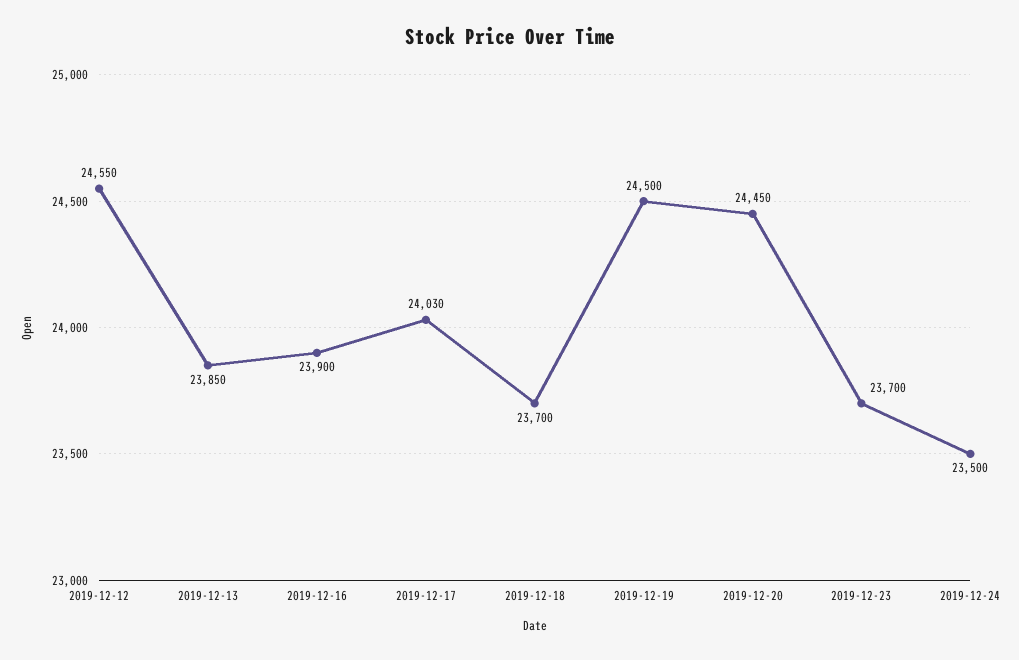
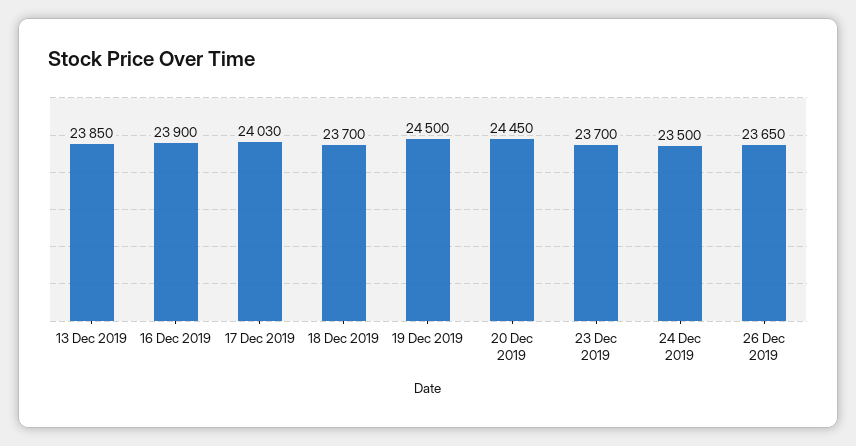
2019-12-12: 24550 -> none
26 Dec 2019: none -> 23650

